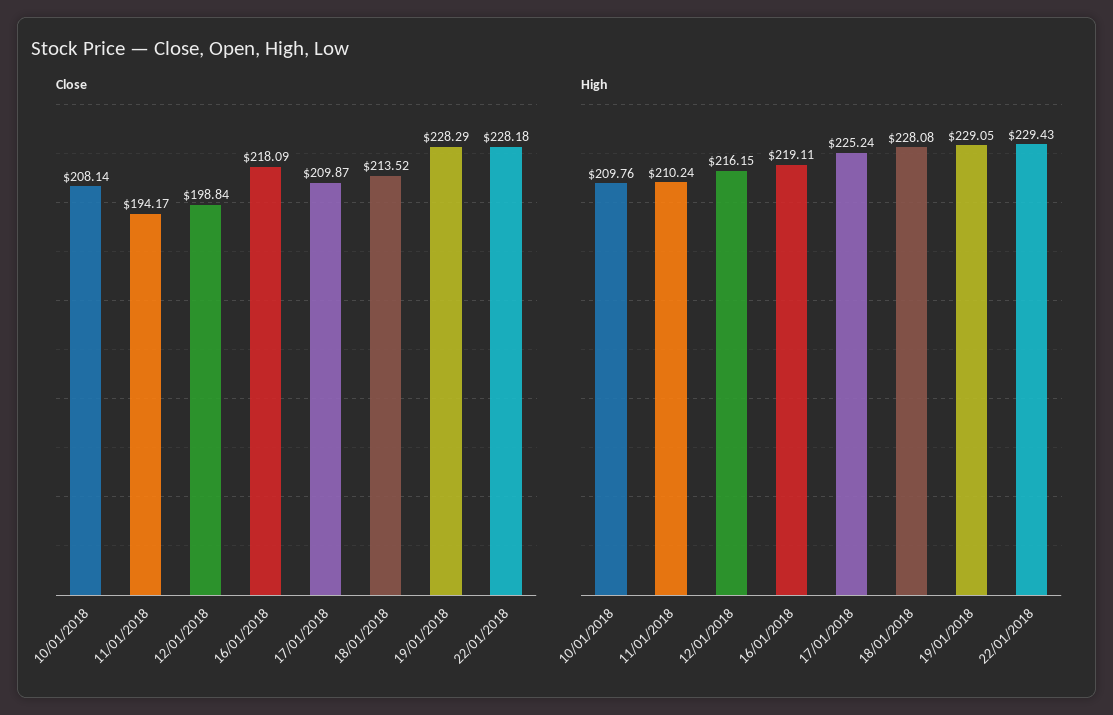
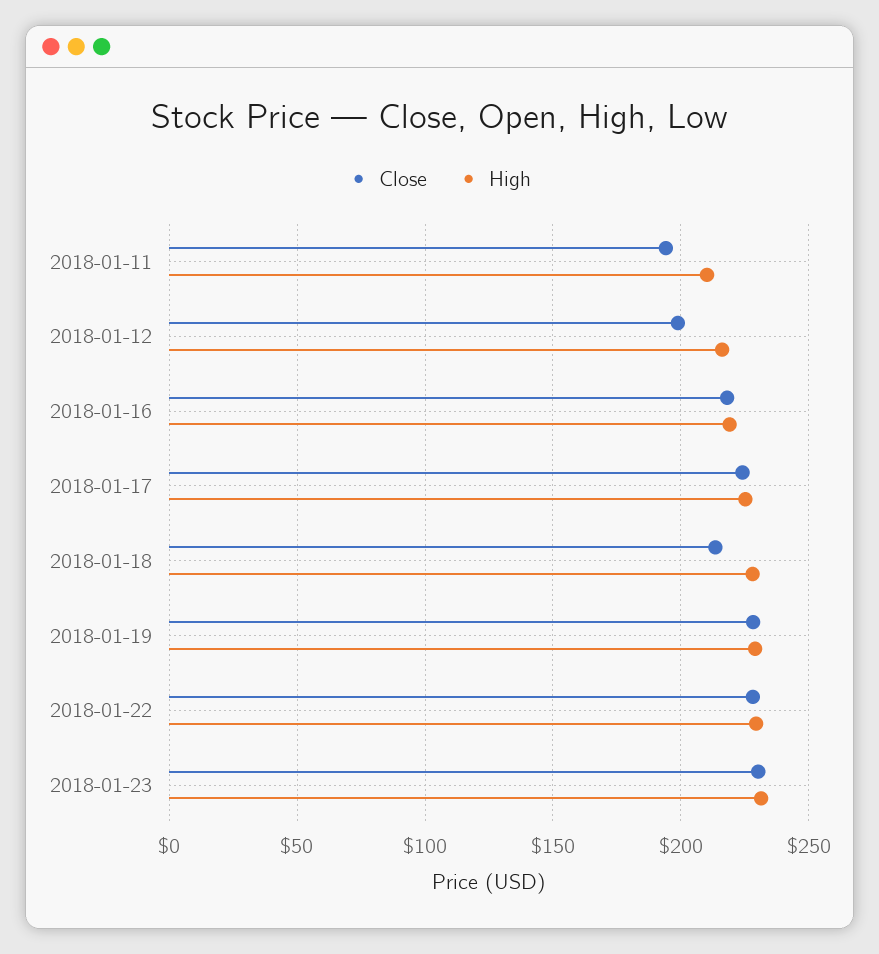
Close, 10/01/2018: 208.14 -> none
Close, 17/01/2018: 209.87 -> 225
High, 10/01/2018: 209.76 -> none
Close, 2018-01-23: none -> 230
High, 2018-01-23: none -> 230

